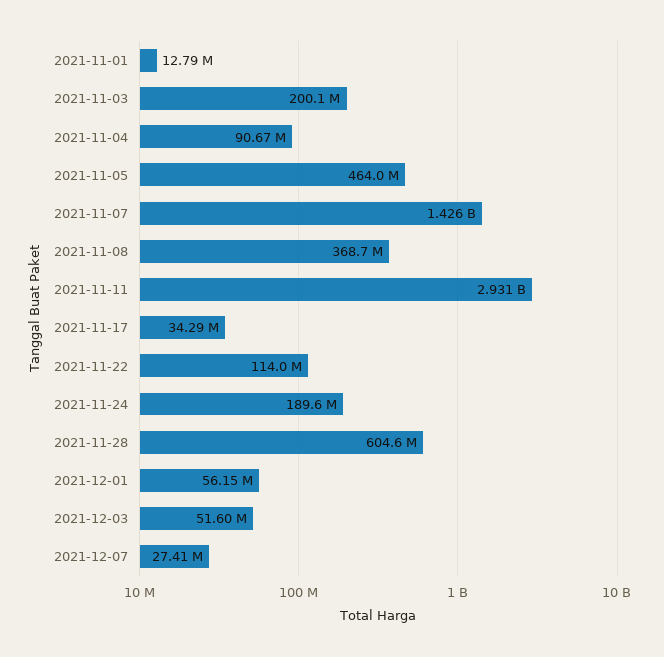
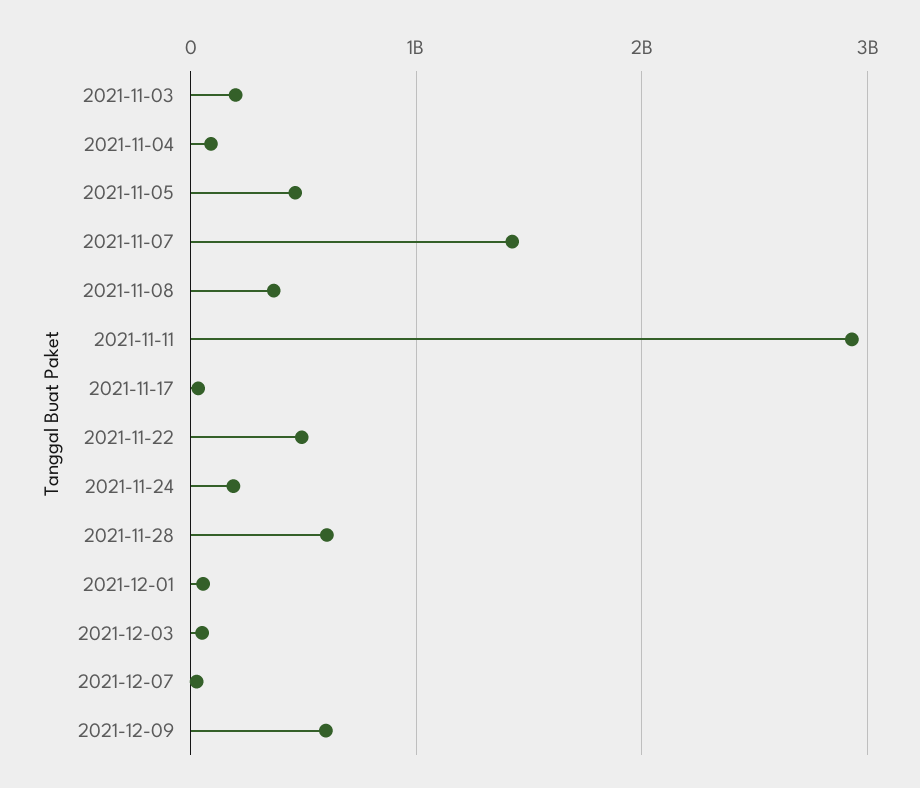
2021-11-01: 12790000 -> none
2021-11-22: 114000000 -> 500000000
2021-12-09: none -> 600000000

